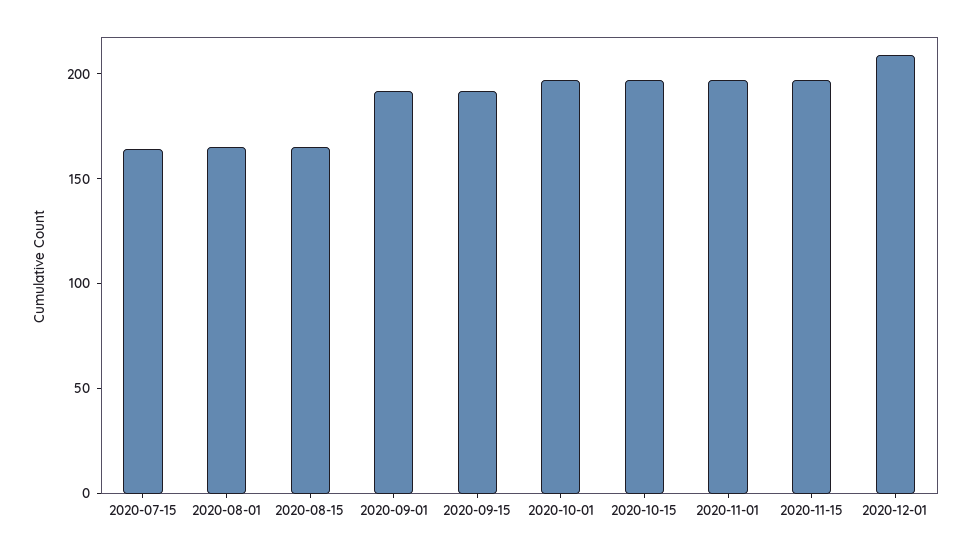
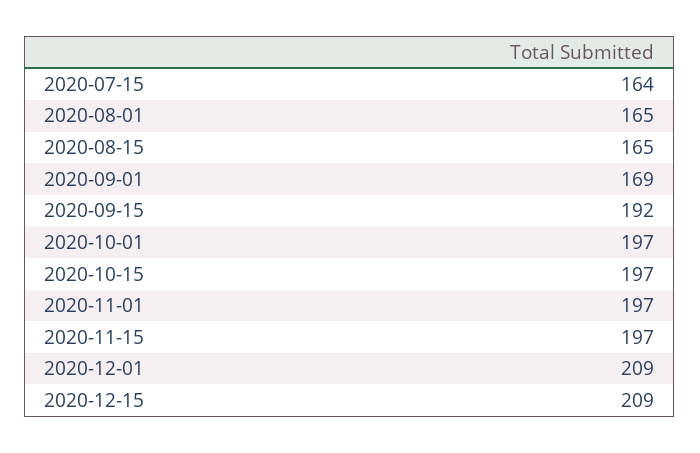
2020-09-01: 190 -> 169
2020-12-15: none -> 209

